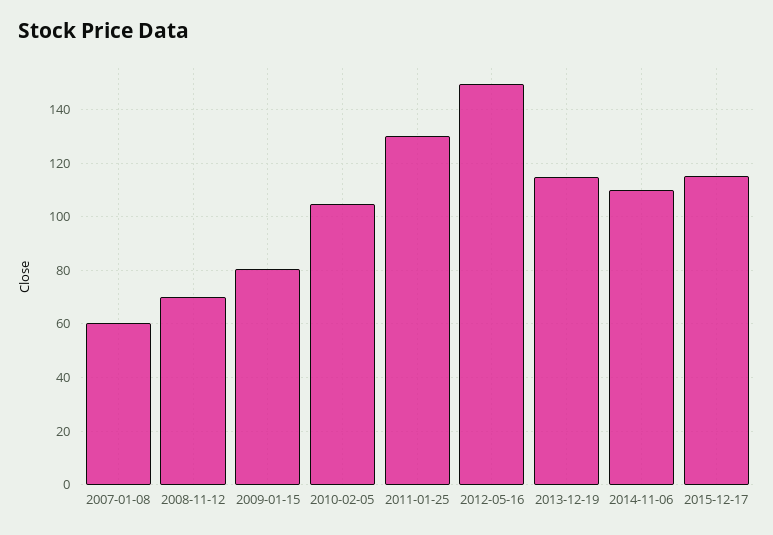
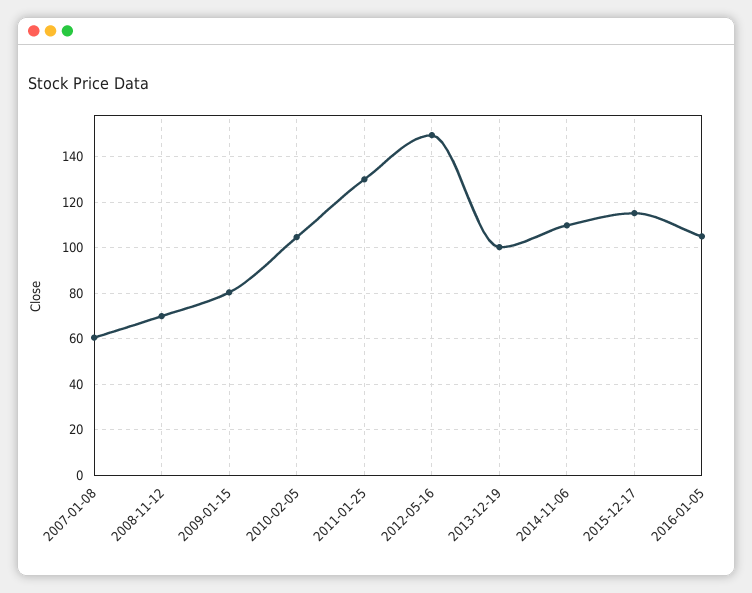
2013-12-19: 115 -> 100
2016-01-05: none -> 105

